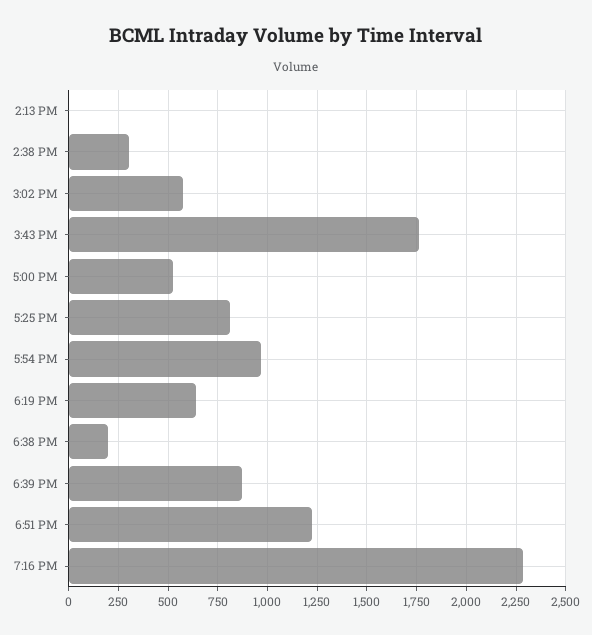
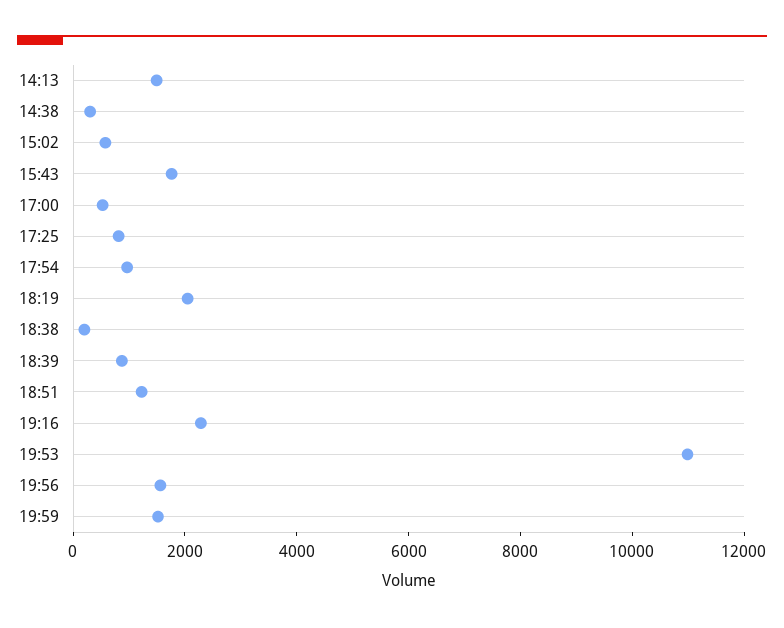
2:13 PM: 0 -> 1500
6:19 PM: 650 -> 2000
19:53: none -> 11000
19:56: none -> 1500
19:59: none -> 1500

